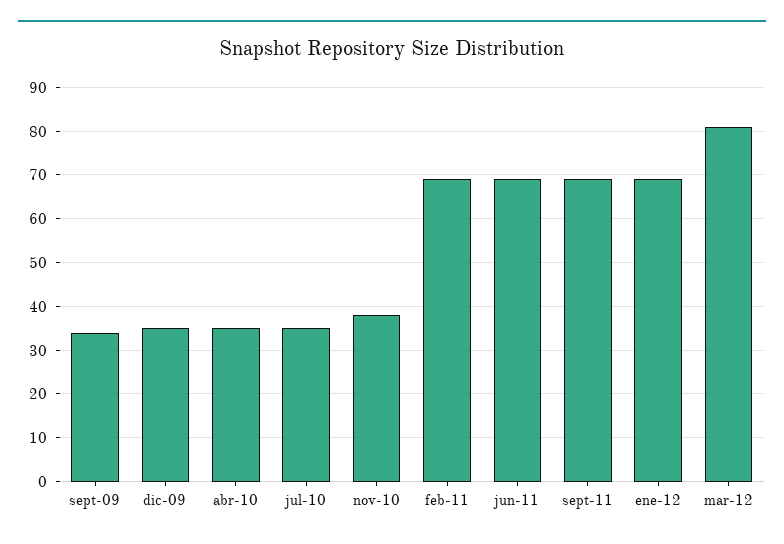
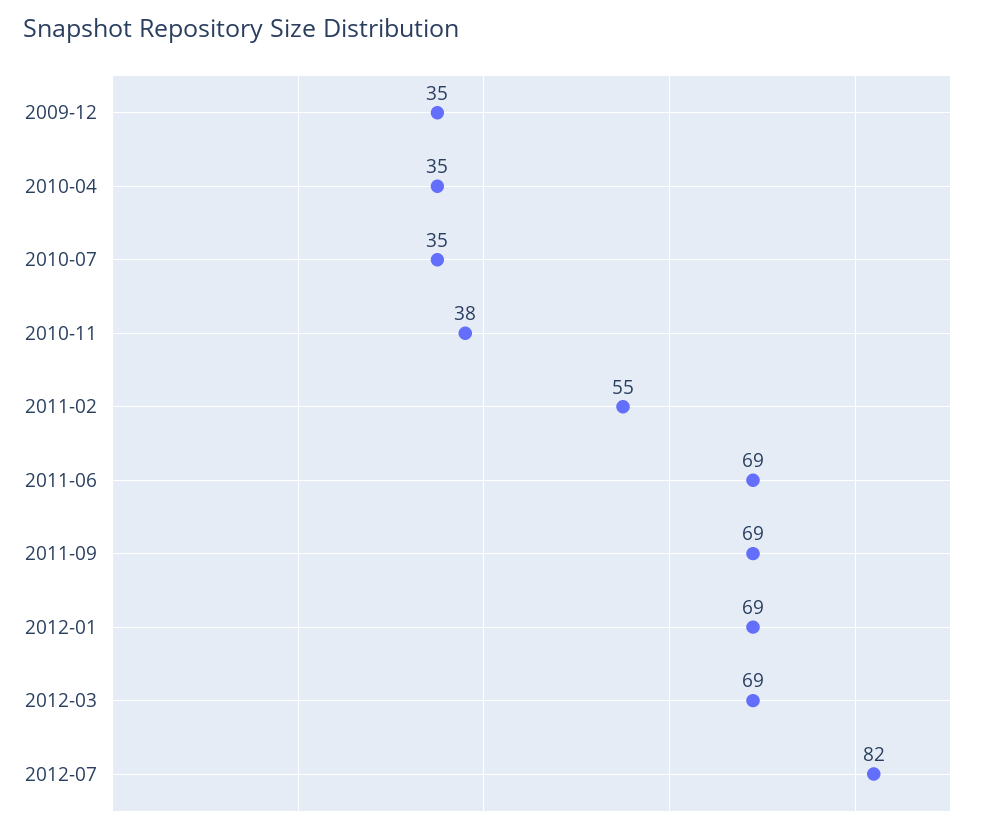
sept-09: 35 -> none
feb-11: 70 -> 55
mar-12: 80 -> 69
2012-07: none -> 82

